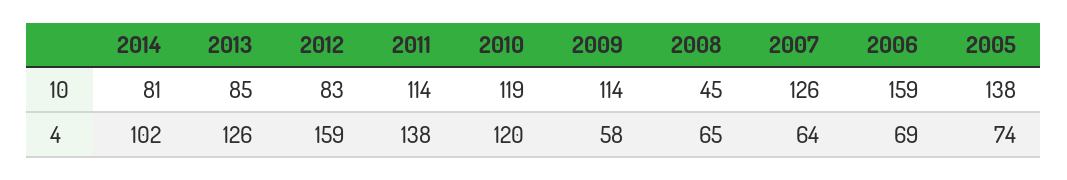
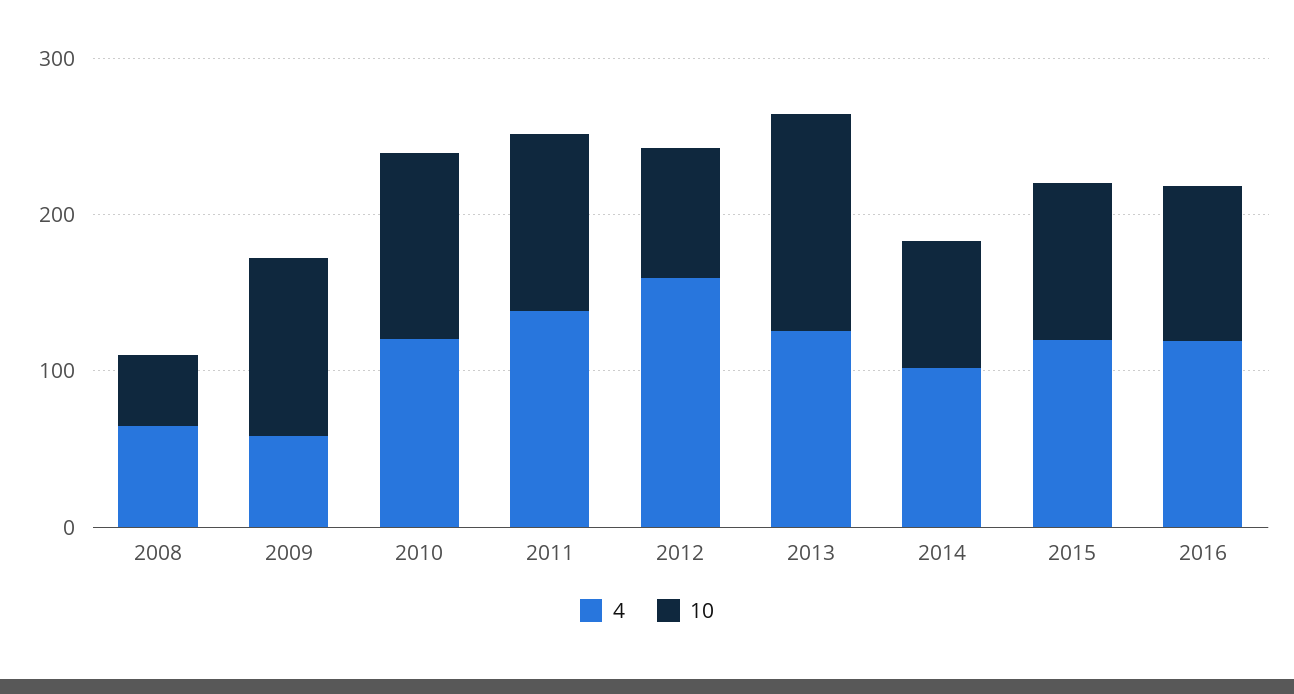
10, 2013: 85 -> 140
10, 2007: 126 -> none
10, 2006: 159 -> none
10, 2005: 138 -> none
4, 2007: 64 -> none
4, 2006: 69 -> none
4, 2005: 74 -> none
4, 2015: none -> 120
10, 2015: none -> 100
4, 2016: none -> 120
10, 2016: none -> 100

